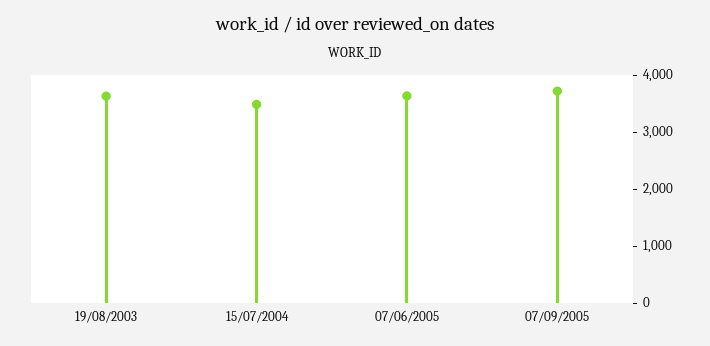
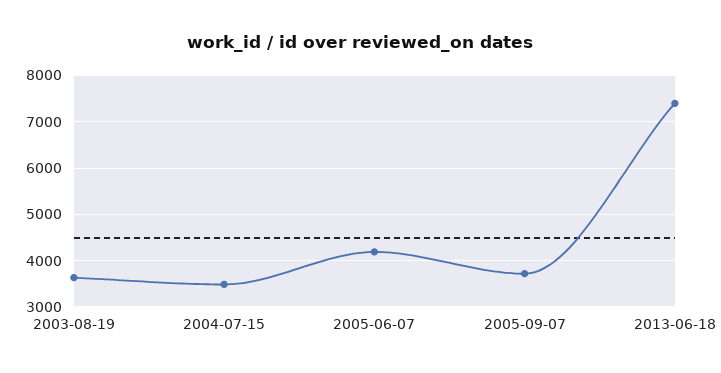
07/06/2005: 3600 -> 4200
2013-06-18: none -> 7400

